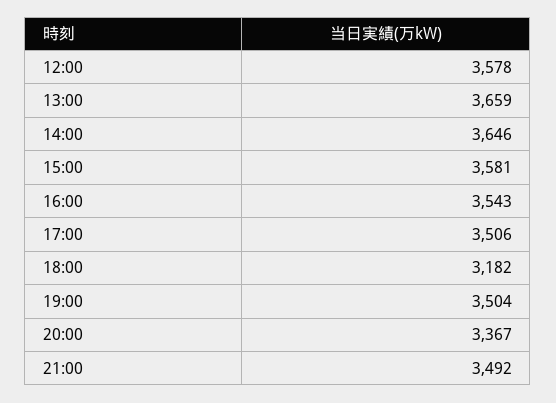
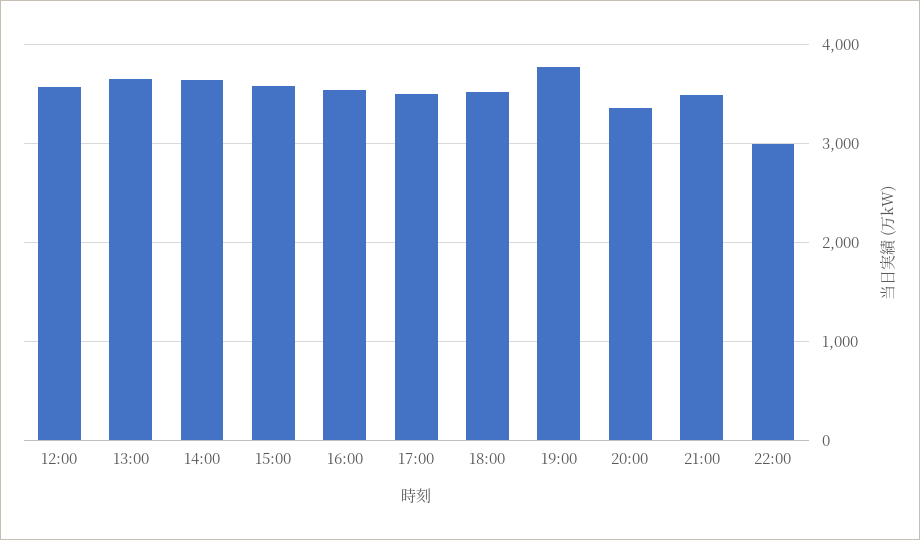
18:00: 3182 -> 3500
19:00: 3504 -> 3800
22:00: none -> 3000

